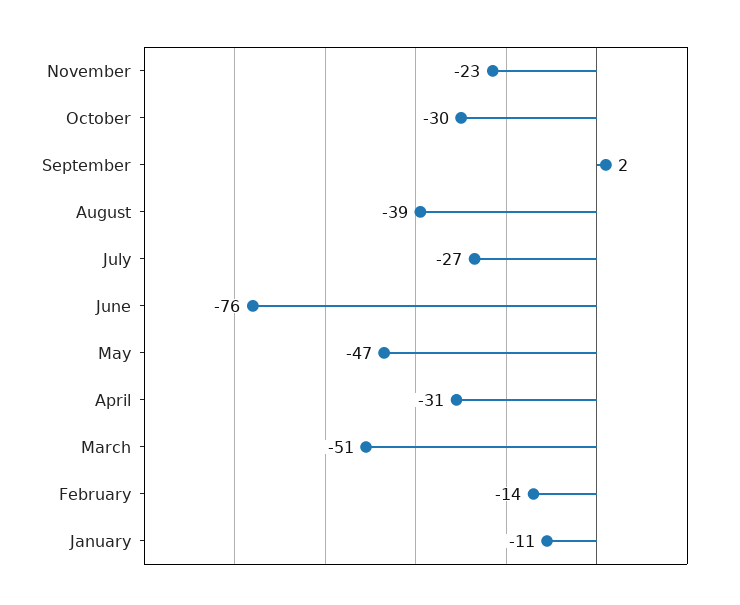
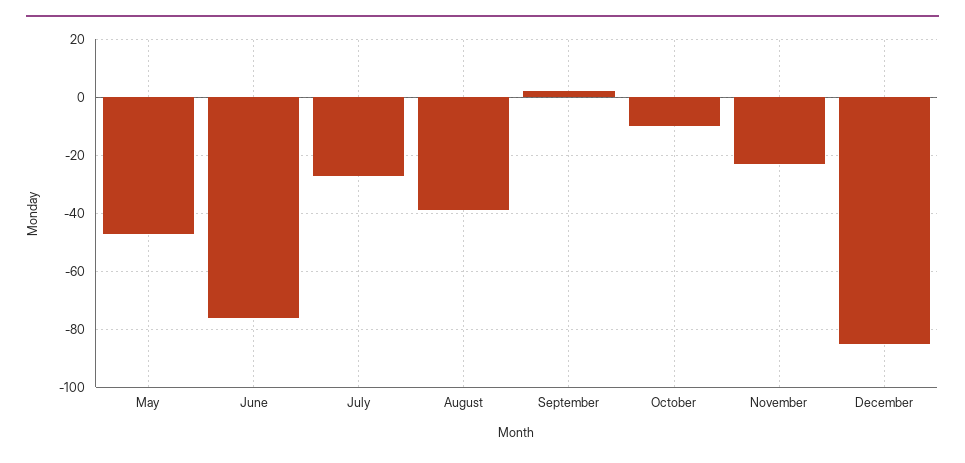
October: -30 -> -10
April: -31 -> none
March: -51 -> none
February: -14 -> none
January: -11 -> none
December: none -> -85

